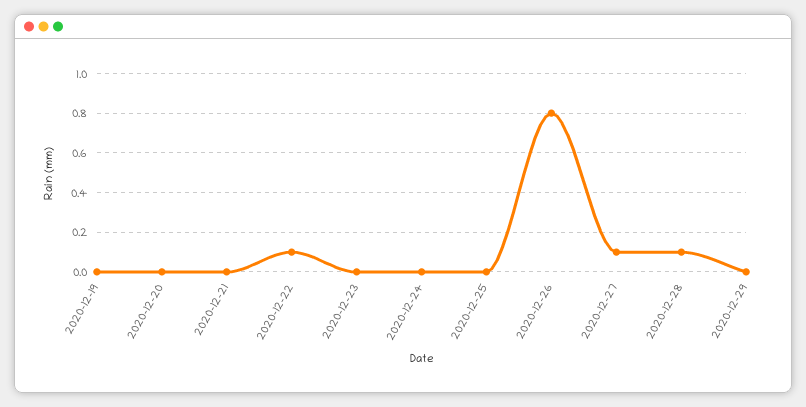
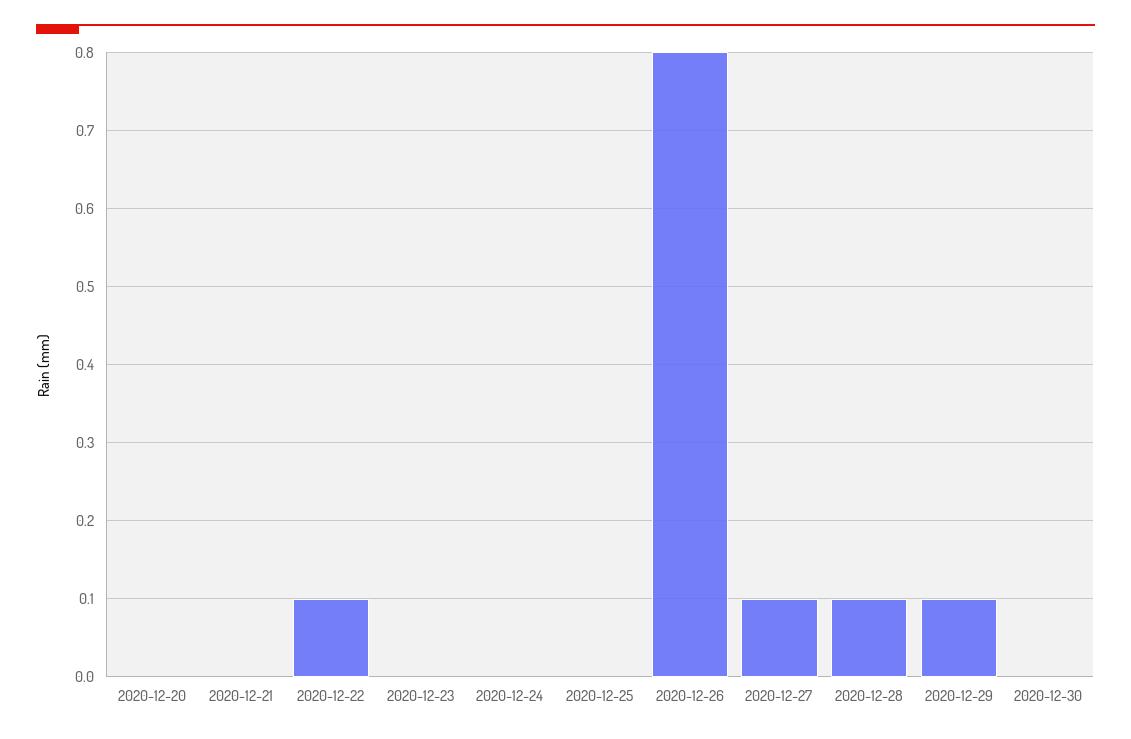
2020-12-19: 0 -> none
2020-12-29: 0 -> 0.1
2020-12-30: none -> 0

